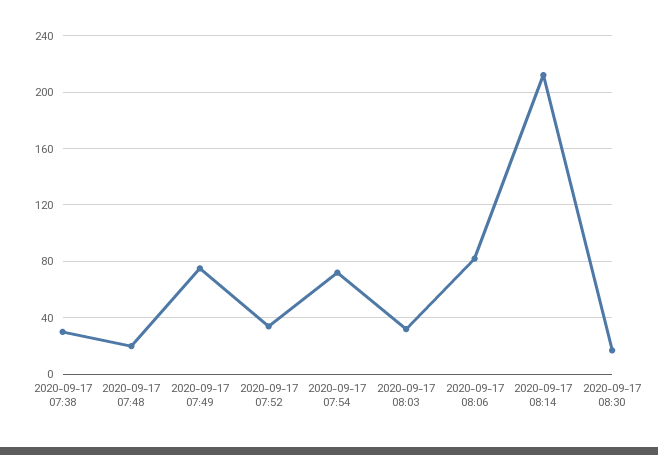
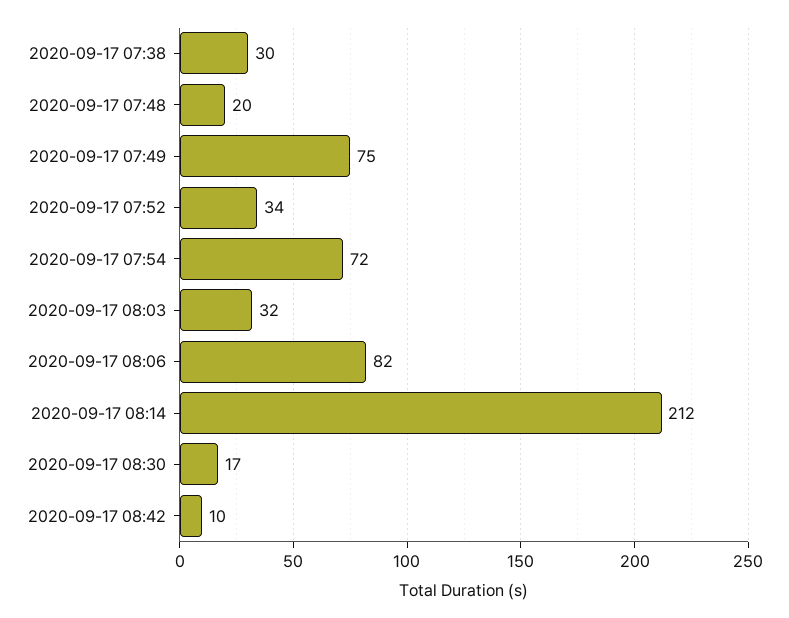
2020-09-17 08:42: none -> 10

